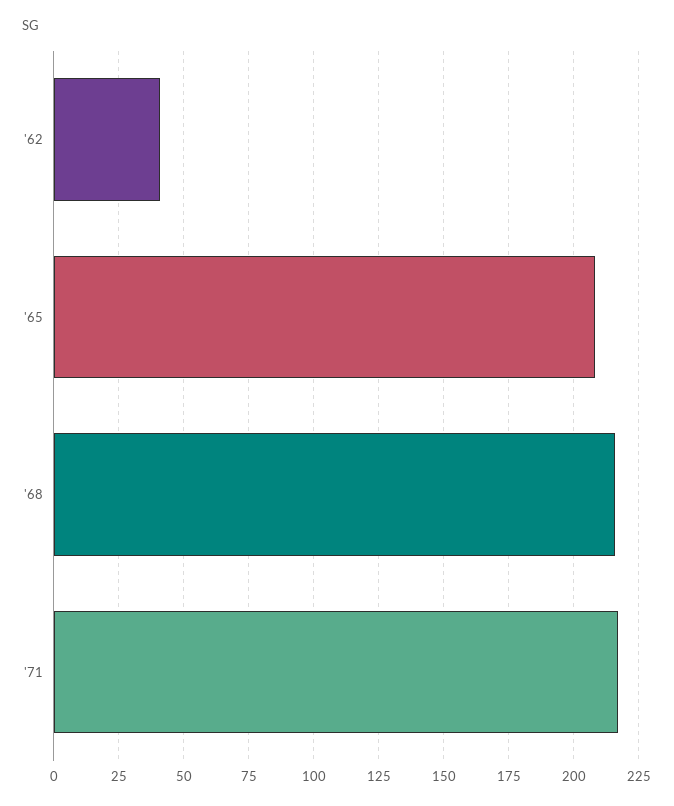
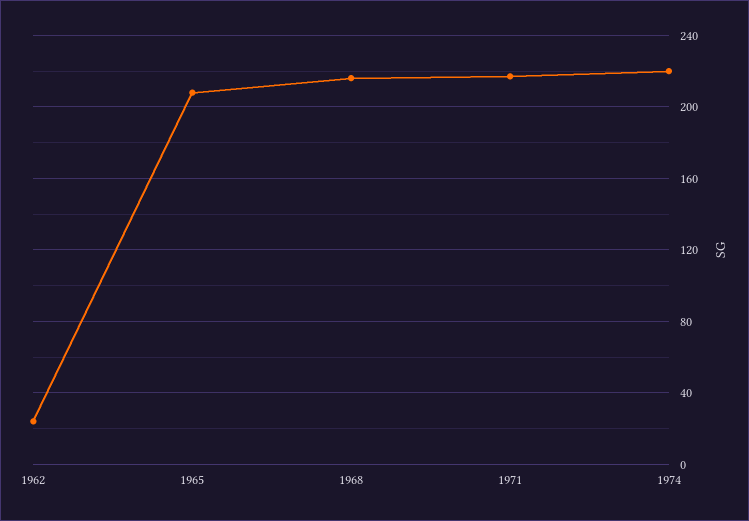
'62: 40 -> 25
1974: none -> 220

